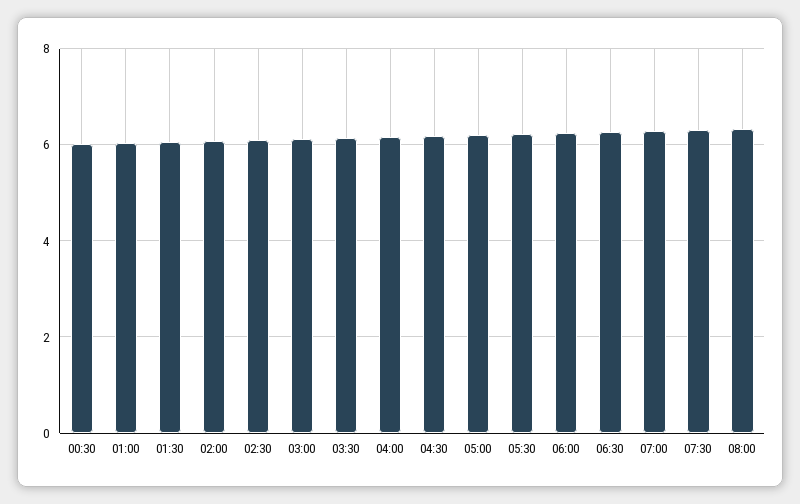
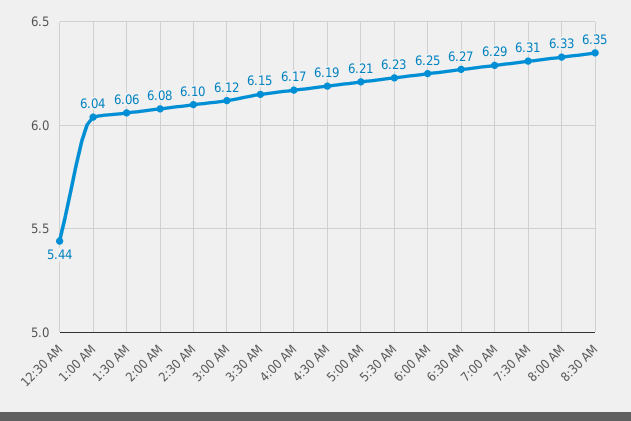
00:30: 6 -> 5.44
8:30 AM: none -> 6.35

